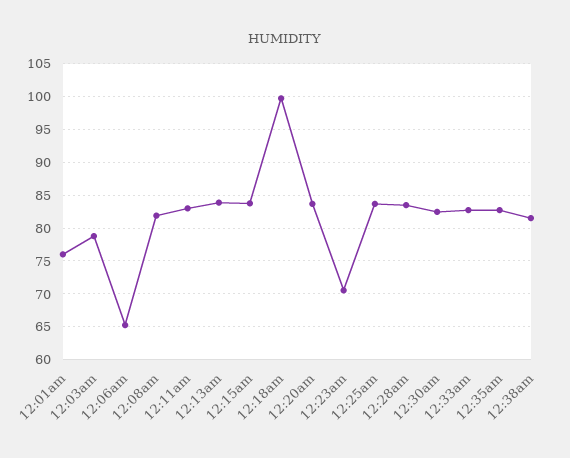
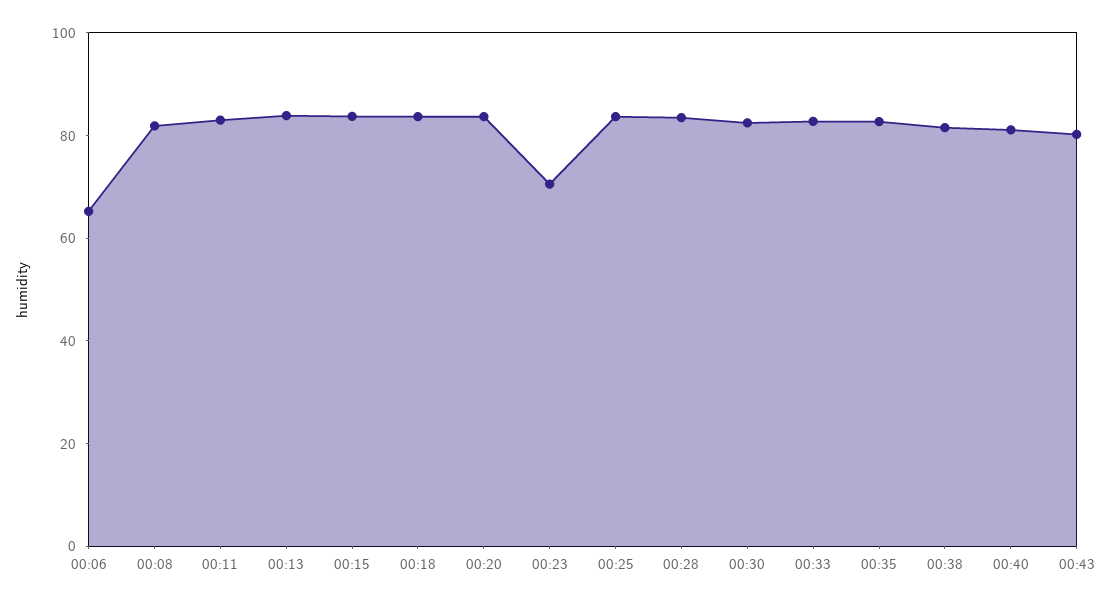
12:01am: 76 -> none
12:03am: 79 -> none
12:18am: 100 -> 85
00:40: none -> 80
00:43: none -> 80

